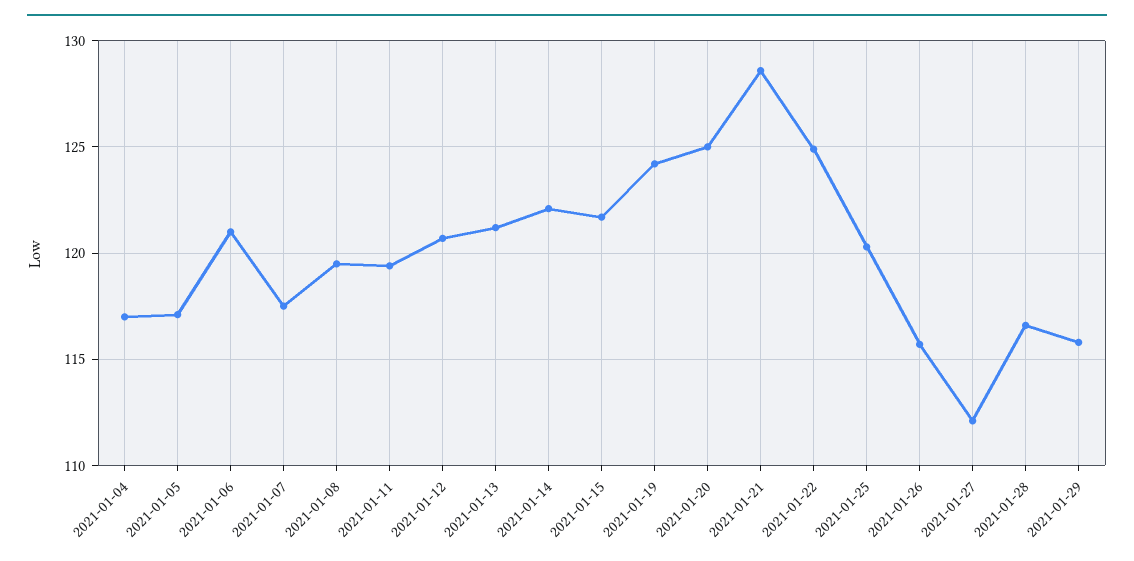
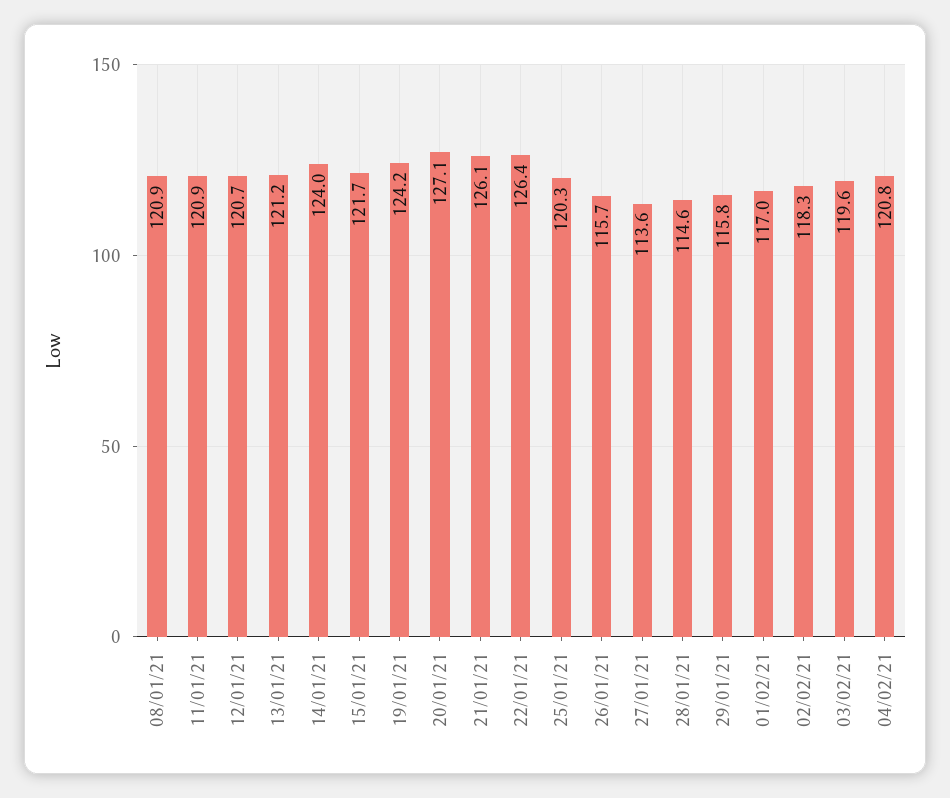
2021-01-04: 117 -> none
2021-01-05: 117 -> none
2021-01-06: 121 -> none
2021-01-07: 117.5 -> none
2021-01-08: 119.5 -> 120.9
2021-01-11: 119.5 -> 120.9
2021-01-14: 122 -> 124
2021-01-20: 125 -> 127.1
2021-01-21: 128.5 -> 126.1
2021-01-22: 125 -> 126.4
2021-01-27: 112 -> 113.6
2021-01-28: 116.5 -> 114.6
01/02/21: none -> 117
02/02/21: none -> 118.3
03/02/21: none -> 119.6
04/02/21: none -> 120.8

